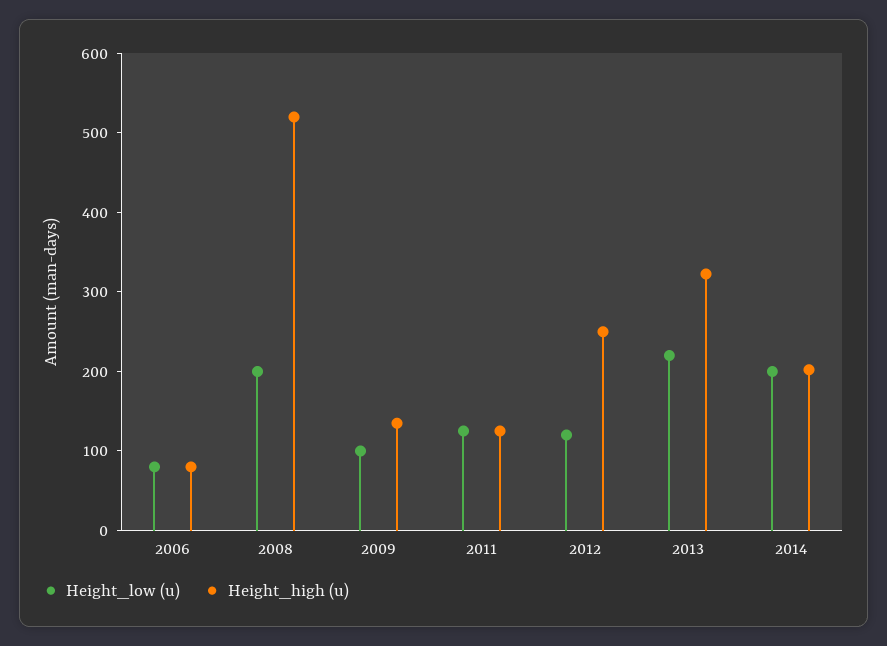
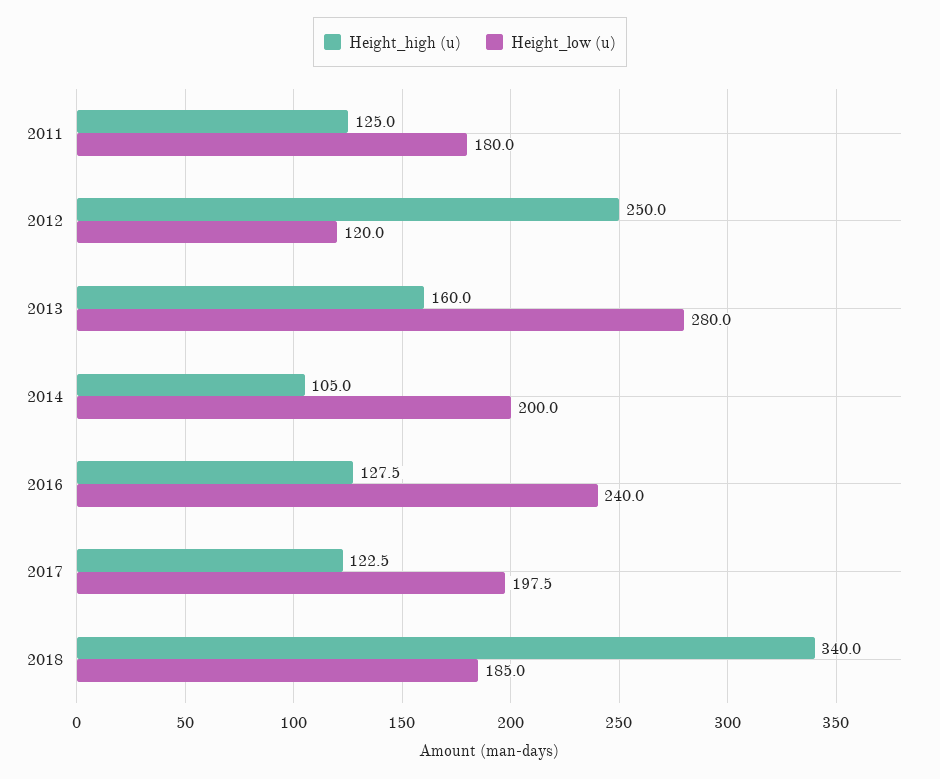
Height_low (u), 2006: 80 -> none
Height_high (u), 2006: 80 -> none
Height_low (u), 2008: 200 -> none
Height_high (u), 2008: 520 -> none
Height_low (u), 2009: 100 -> none
Height_high (u), 2009: 140 -> none
Height_low (u), 2011: 120 -> 180
Height_low (u), 2013: 220 -> 280
Height_high (u), 2013: 320 -> 160
Height_high (u), 2014: 200 -> 105
Height_high (u), 2016: none -> 127.5
Height_low (u), 2016: none -> 240
Height_high (u), 2017: none -> 122.5
Height_low (u), 2017: none -> 197.5
Height_high (u), 2018: none -> 340
Height_low (u), 2018: none -> 185

